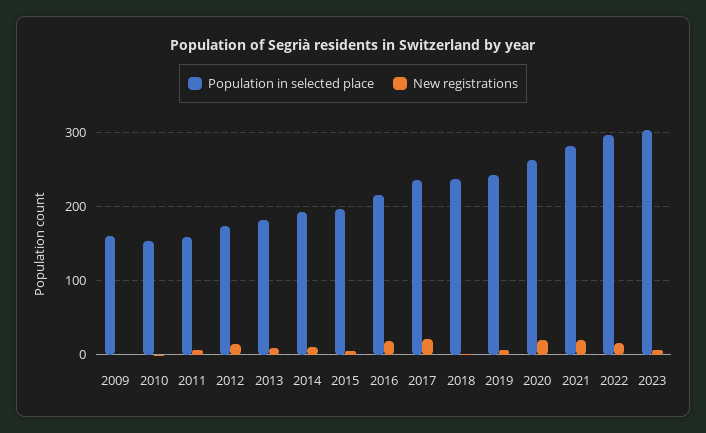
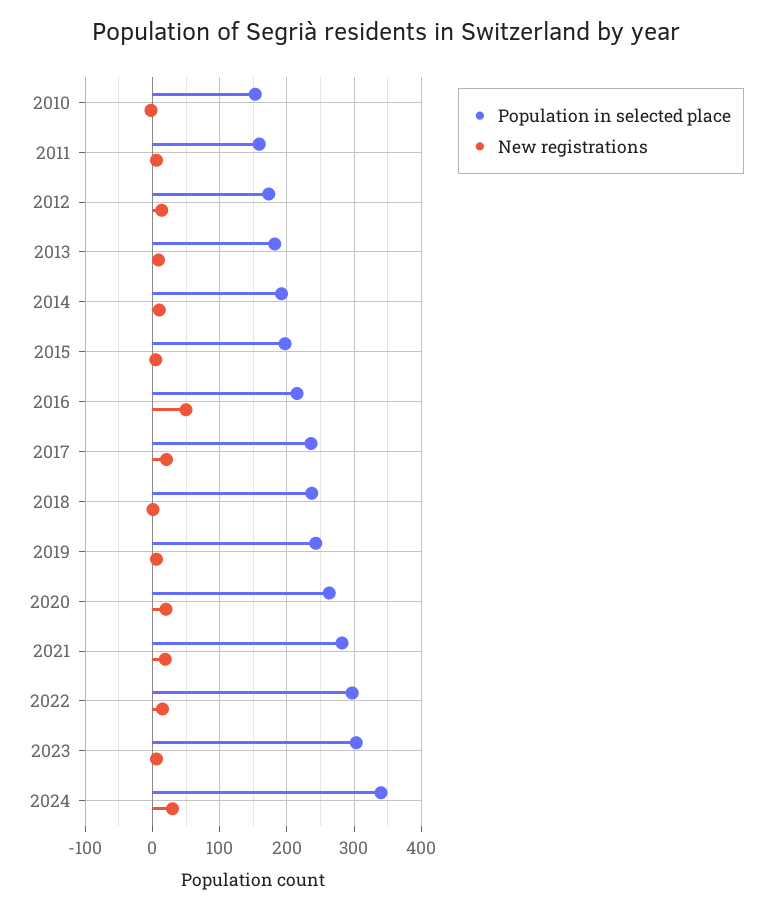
Population in selected place, 2009: 160 -> none
New registrations, 2009: 0 -> none
New registrations, 2016: 20 -> 50
Population in selected place, 2024: none -> 340
New registrations, 2024: none -> 30

